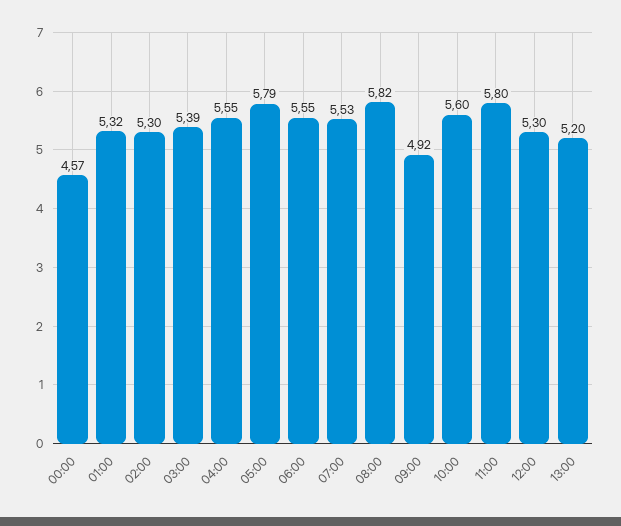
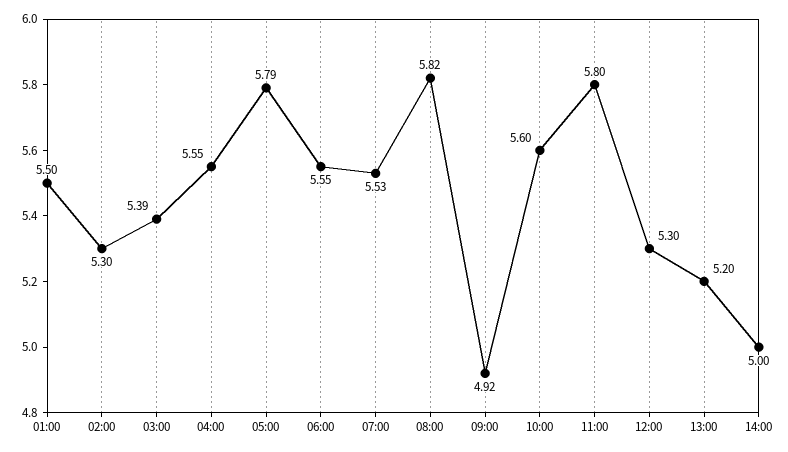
00:00: 4.57 -> none
01:00: 5.32 -> 5.5
14:00: none -> 5

